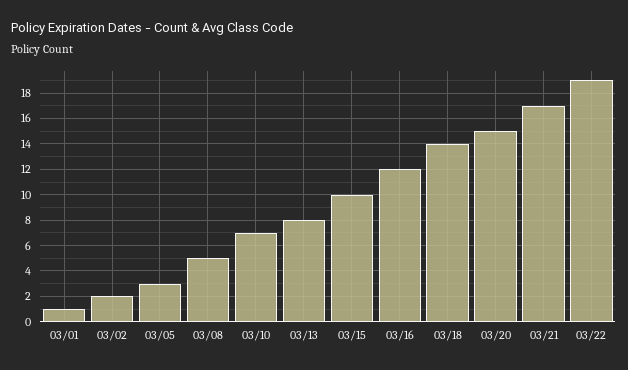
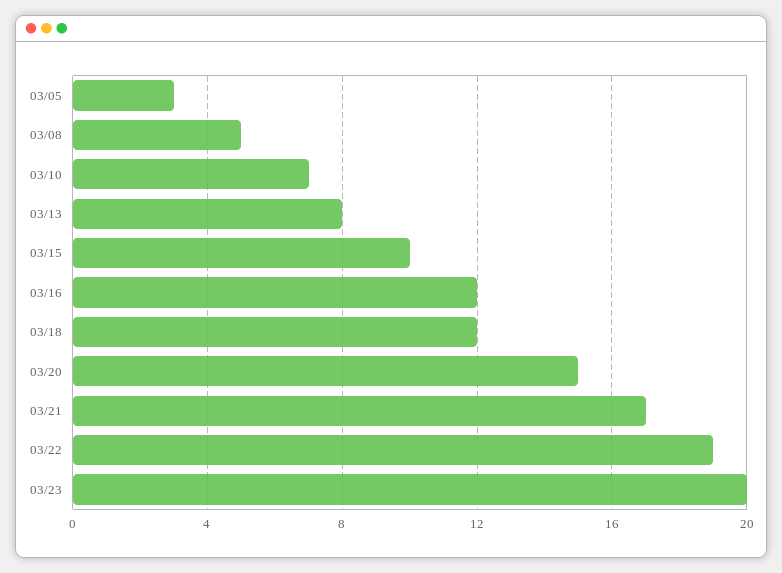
03/01: 1 -> none
03/02: 2 -> none
03/18: 14 -> 12
03/23: none -> 20

